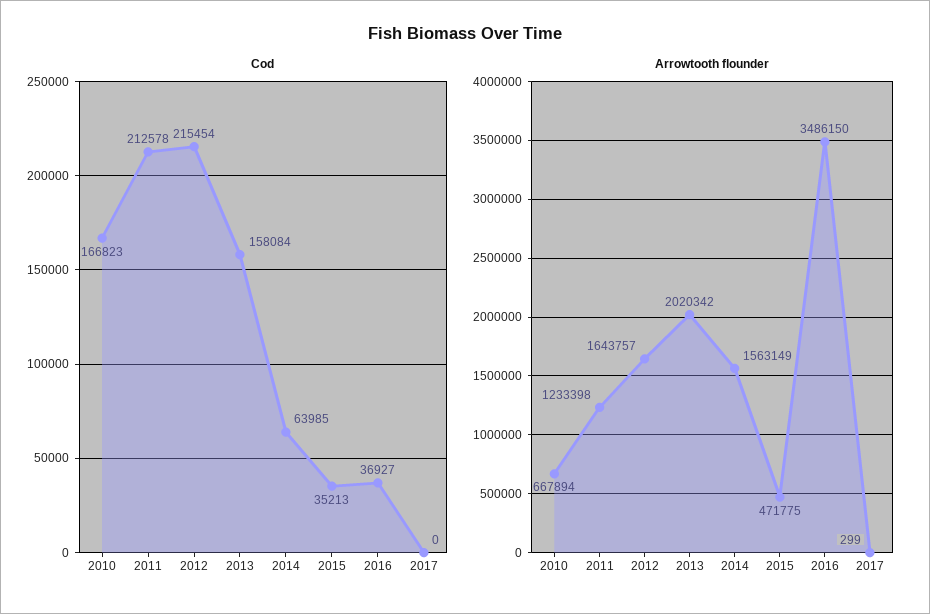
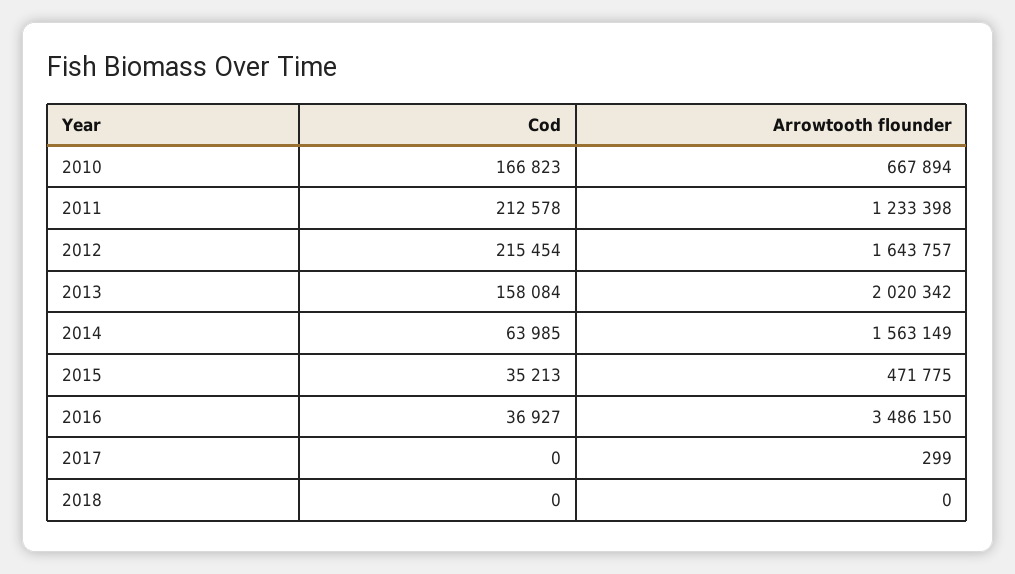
Cod, 2018: none -> 0
Arrowtooth flounder, 2018: none -> 0

